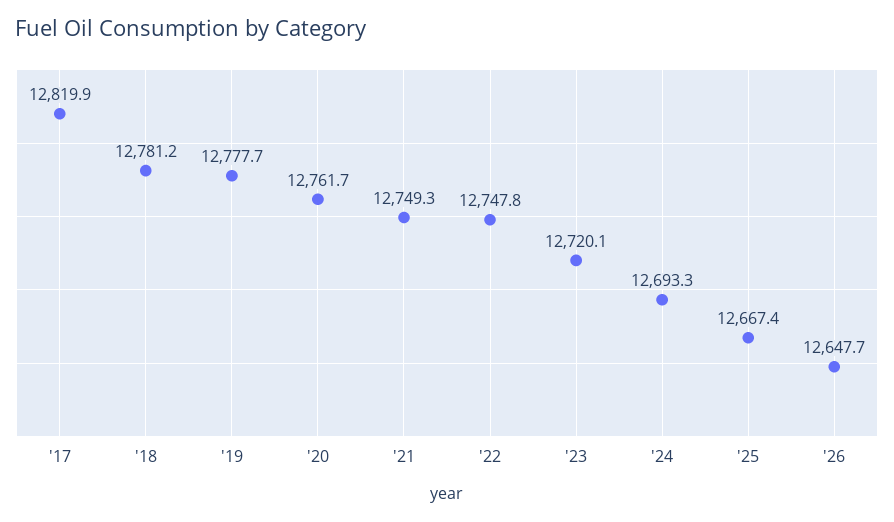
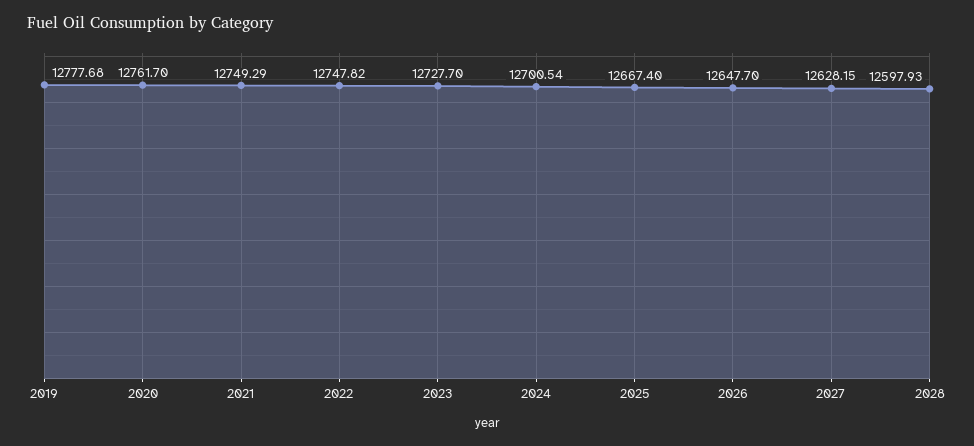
'17: 12819.9 -> none
'18: 12781.2 -> none
'23: 12720.1 -> 12727.7
'24: 12693.3 -> 12700.54
2027: none -> 12628.15
2028: none -> 12597.93

